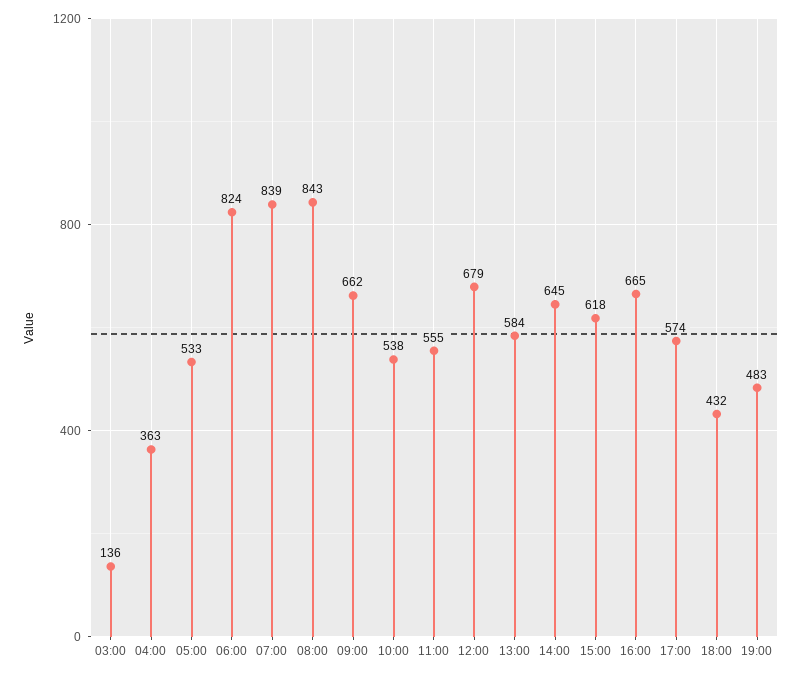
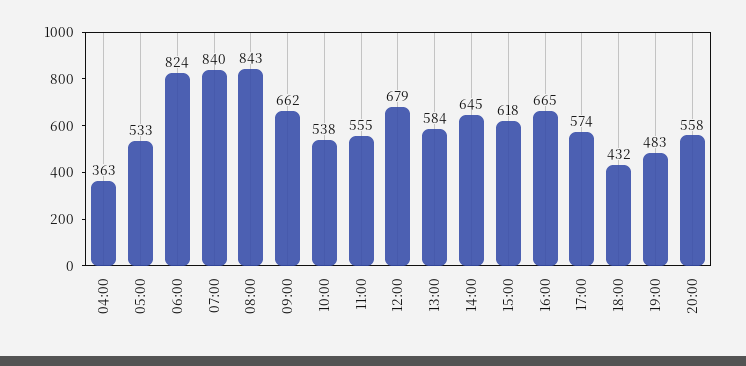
03:00: 136 -> none
07:00: 839 -> 840
20:00: none -> 558

